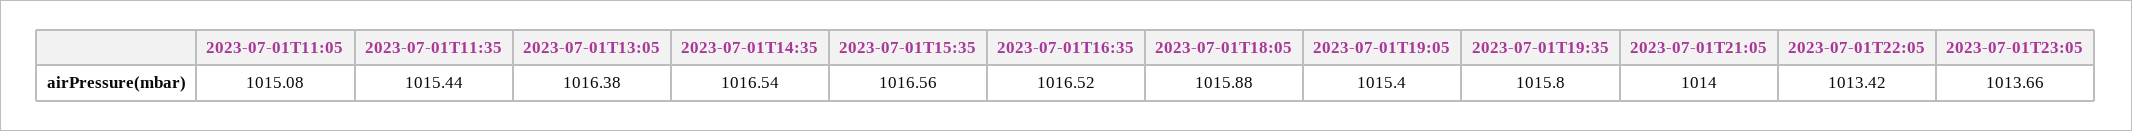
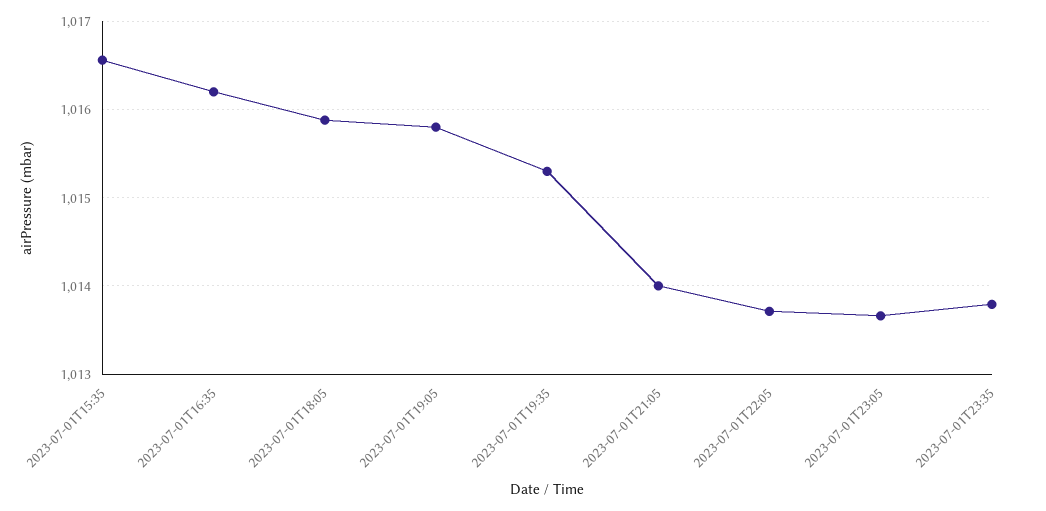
2023-07-01T11:05: 1015.08 -> none
2023-07-01T11:35: 1015.44 -> none
2023-07-01T13:05: 1016.38 -> none
2023-07-01T14:35: 1016.54 -> none
2023-07-01T16:35: 1016.52 -> 1016.2
2023-07-01T19:05: 1015.4 -> 1015.8
2023-07-01T19:35: 1015.8 -> 1015.3
2023-07-01T22:05: 1013.42 -> 1013.7
2023-07-01T23:35: none -> 1013.8

